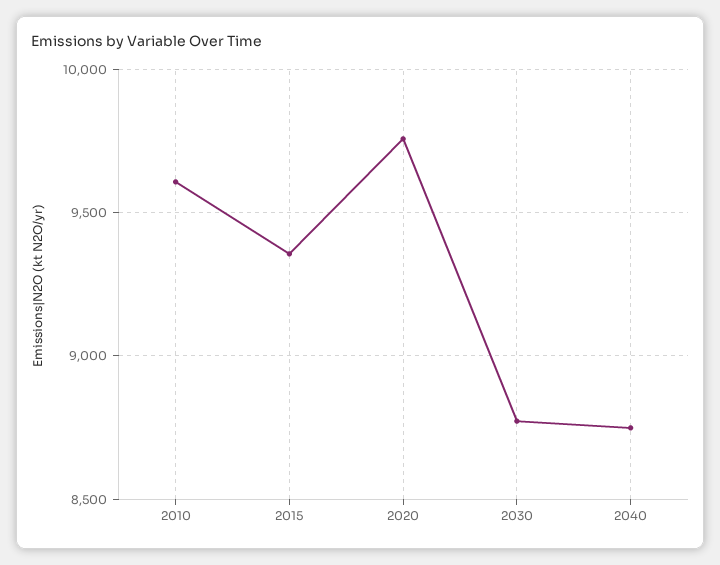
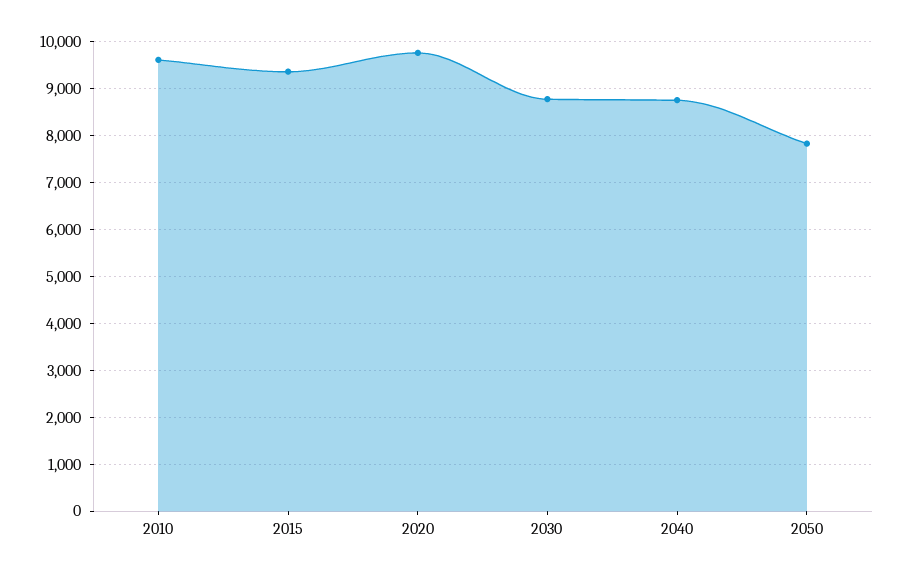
2050: none -> 7800

